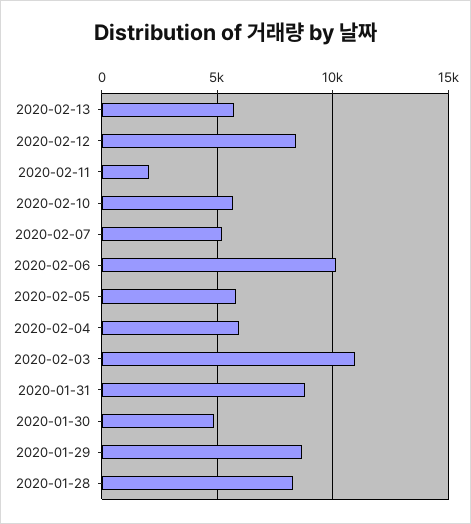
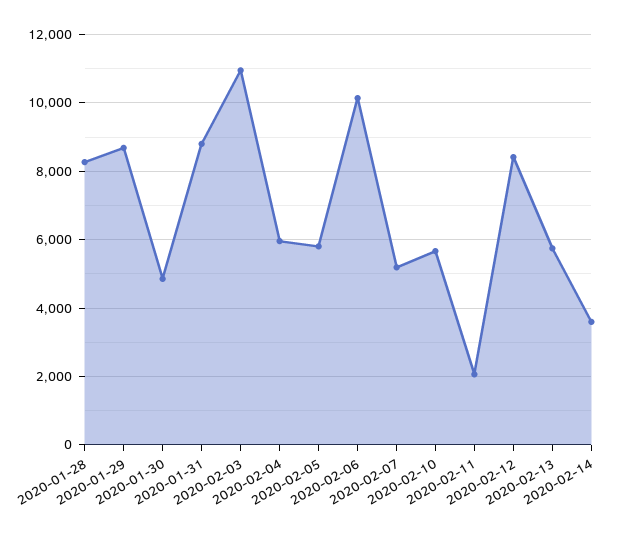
2020-02-14: none -> 3600

